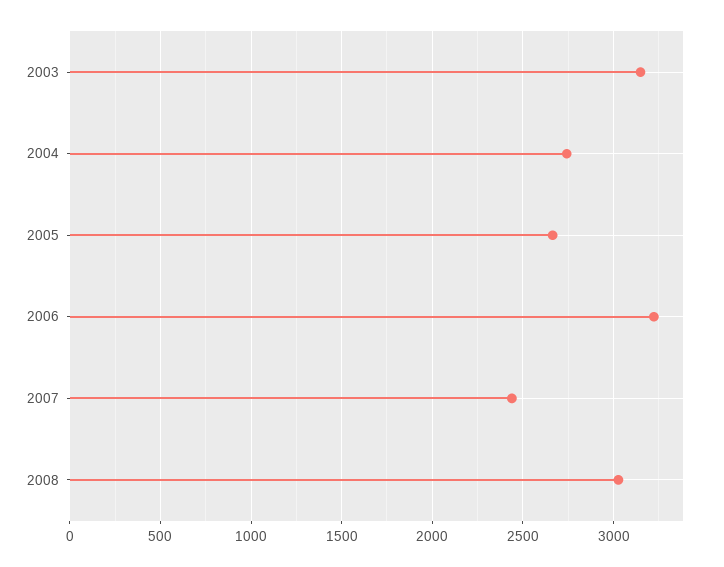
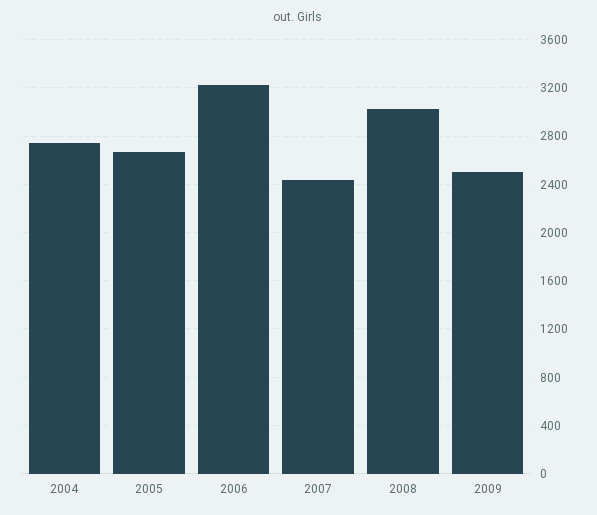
2003: 3150 -> none
2009: none -> 2500

